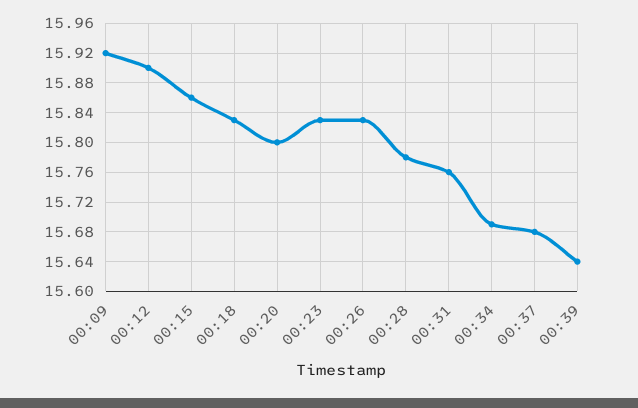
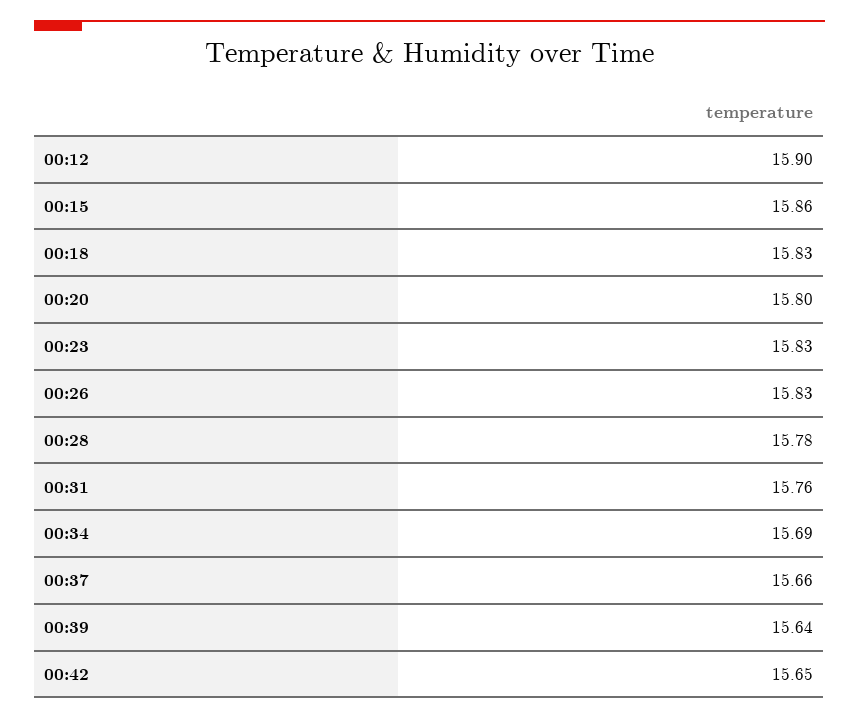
00:09: 15.92 -> none
00:37: 15.68 -> 15.66
00:42: none -> 15.65

